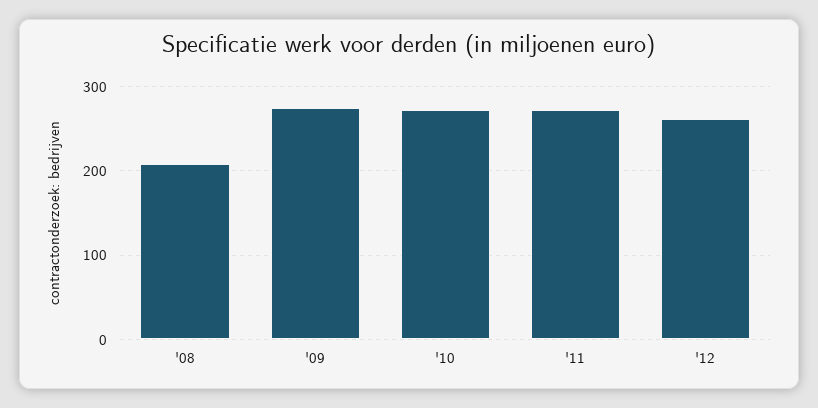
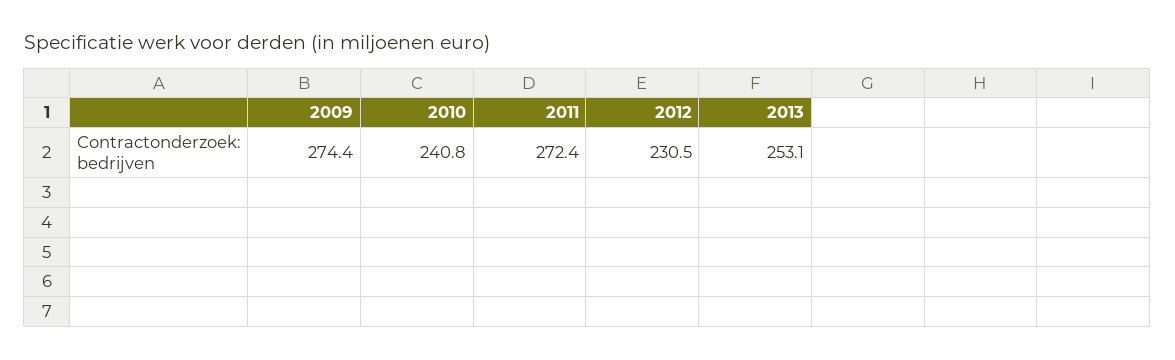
'08: 210 -> none
'10: 270 -> 240.8
'12: 260 -> 230.5
2013: none -> 253.1

